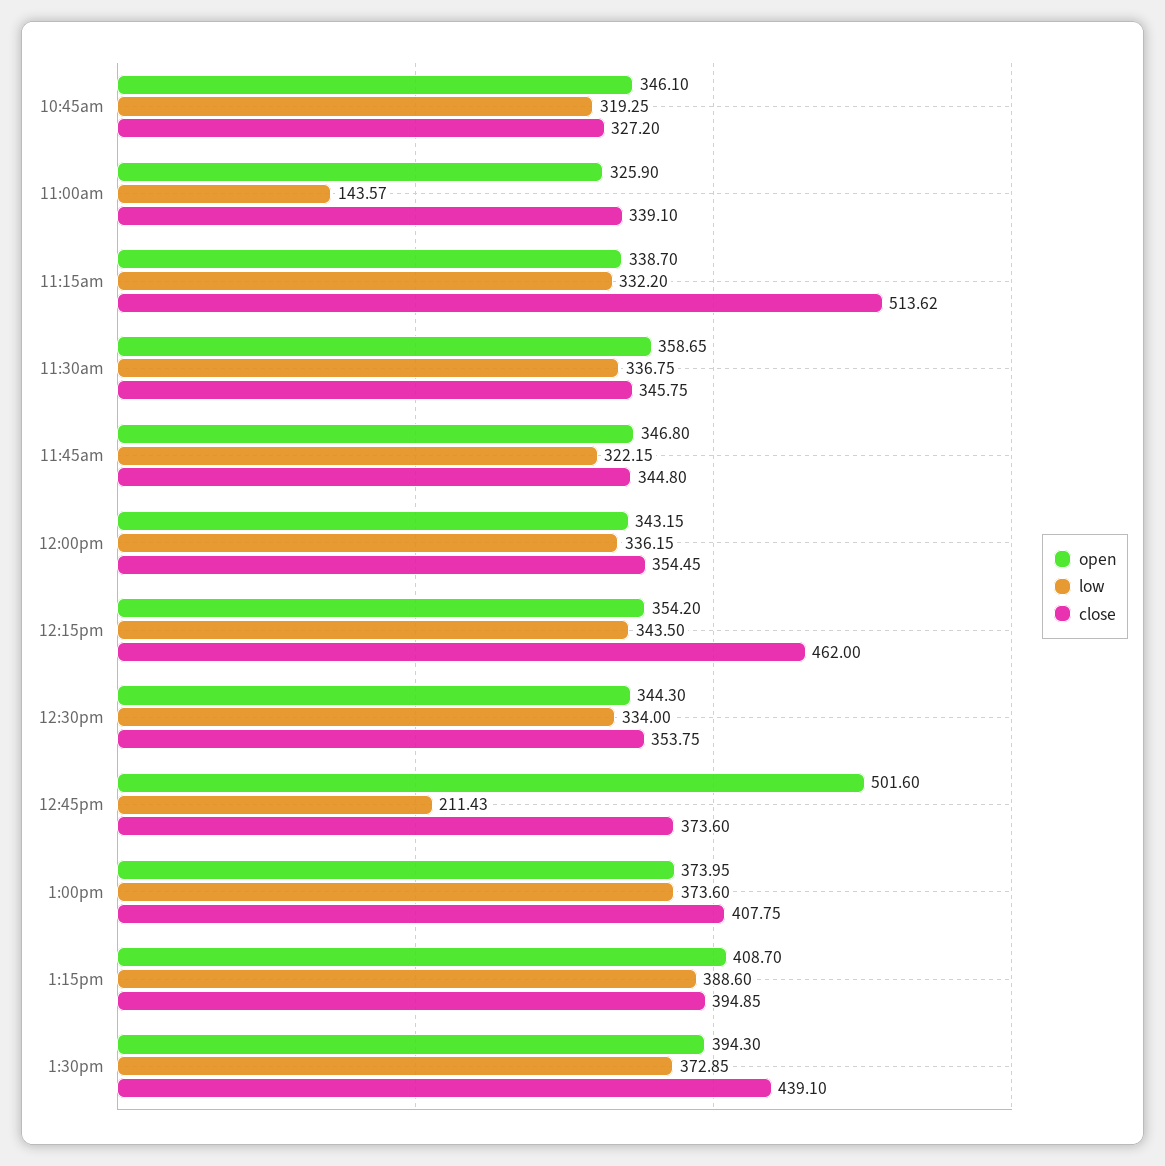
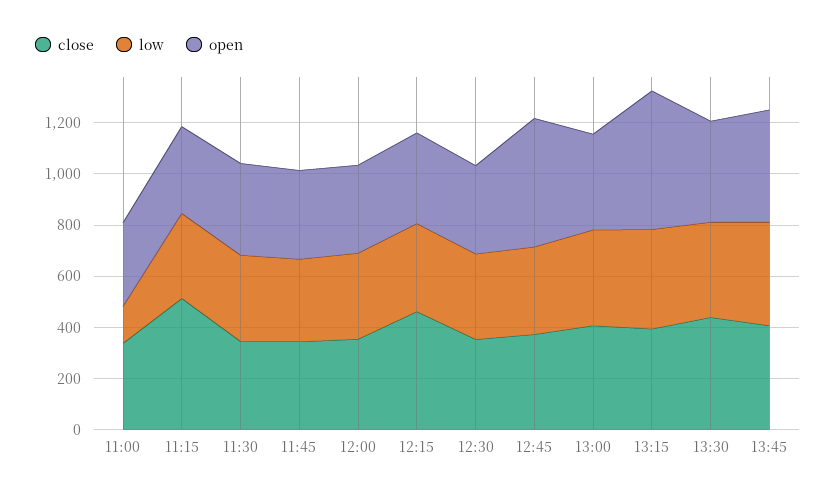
open, 10:45am: 346.1 -> none
low, 10:45am: 319.25 -> none
close, 10:45am: 327.2 -> none
low, 12:45pm: 211.43 -> 350
open, 1:15pm: 408.7 -> 550
close, 13:45: none -> 400
low, 13:45: none -> 400
open, 13:45: none -> 450

